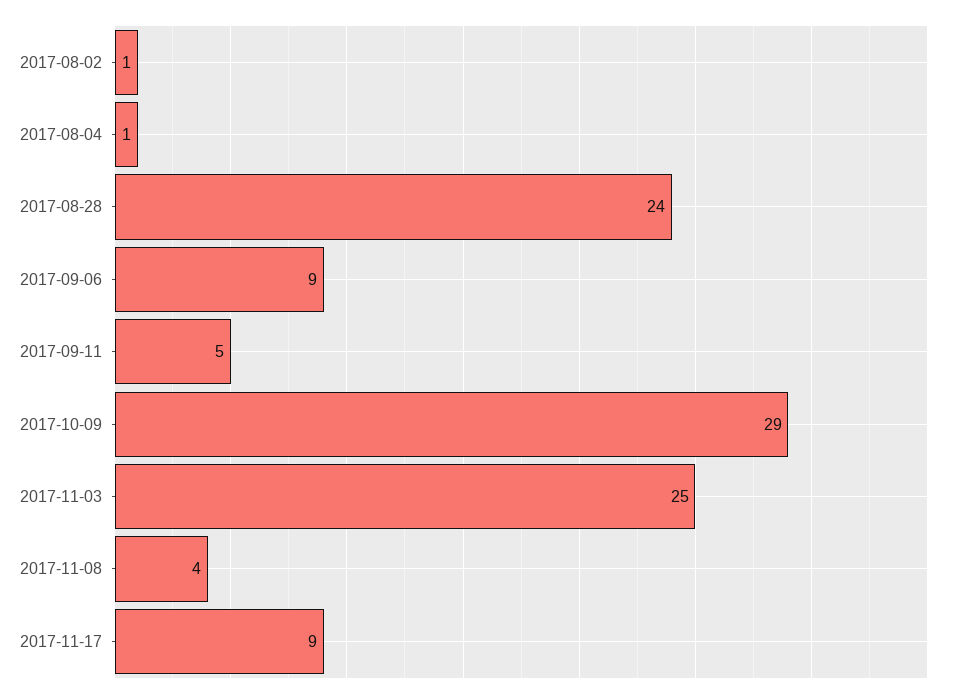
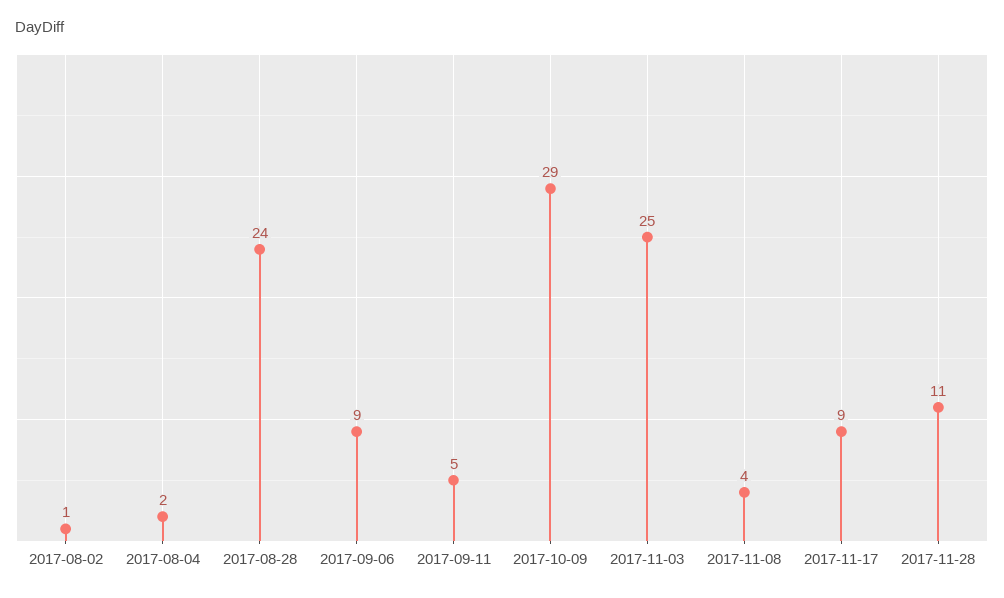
2017-08-04: 1 -> 2
2017-11-28: none -> 11

